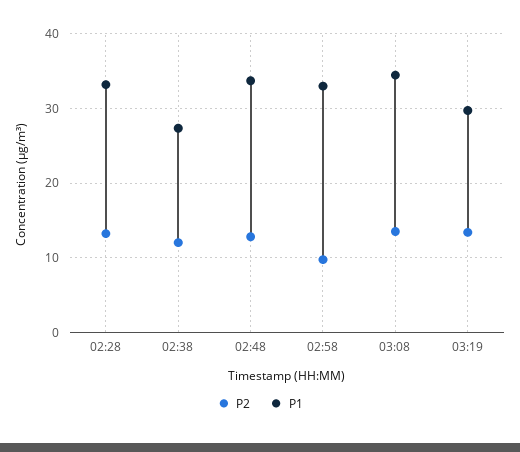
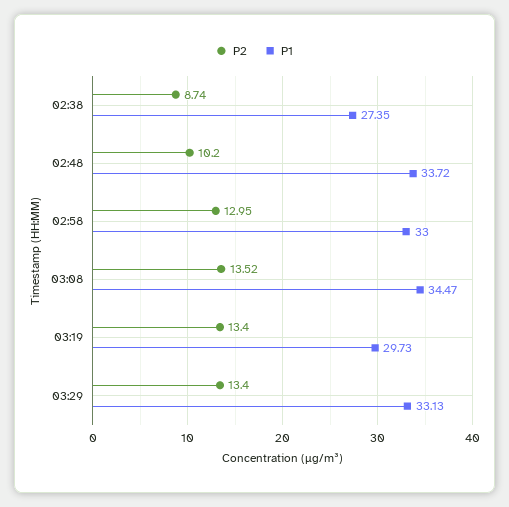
P2, 02:28: 13 -> none
P1, 02:28: 33 -> none
P2, 02:38: 12 -> 8.74
P2, 02:48: 13 -> 10.2
P2, 02:58: 10 -> 12.95
P2, 03:29: none -> 13.4
P1, 03:29: none -> 33.13

